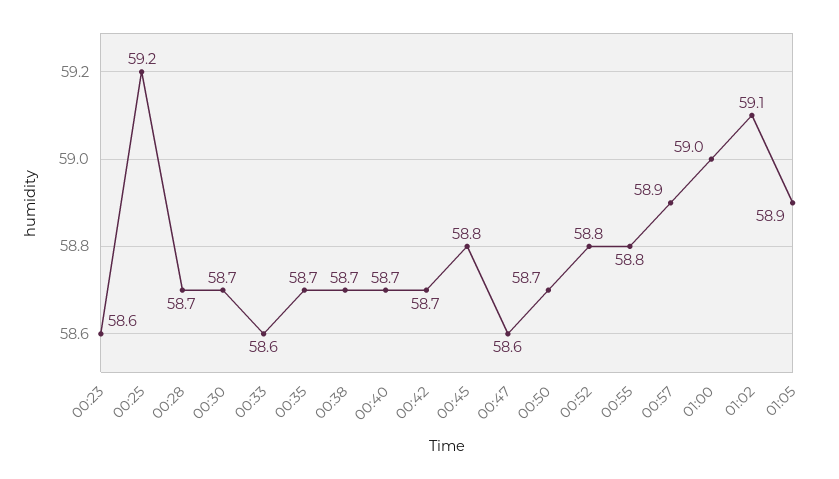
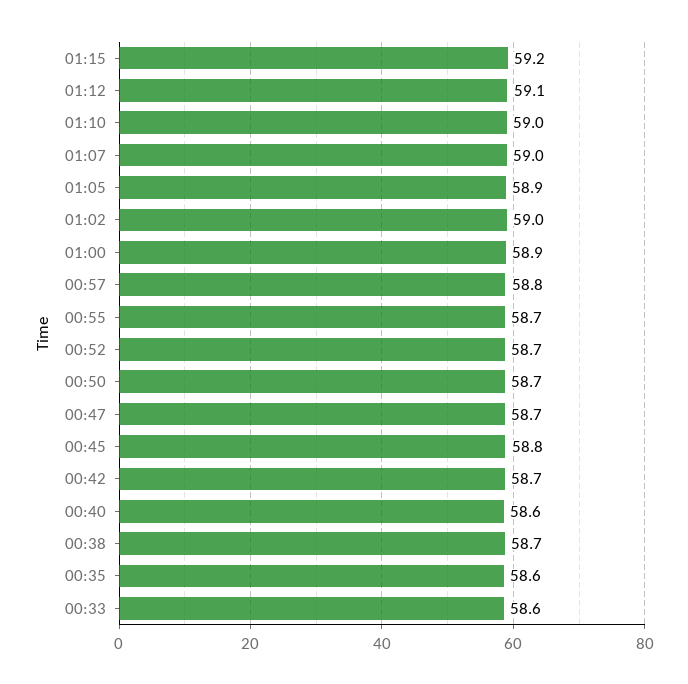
00:23: 58.6 -> none
00:25: 59.2 -> none
00:28: 58.7 -> none
00:30: 58.7 -> none
00:35: 58.7 -> 58.6
00:40: 58.7 -> 58.6
00:47: 58.6 -> 58.7
00:52: 58.8 -> 58.7
00:55: 58.8 -> 58.7
00:57: 58.9 -> 58.8
01:00: 59 -> 58.9
01:02: 59.1 -> 59
01:15: none -> 59.2
01:12: none -> 59.1
01:10: none -> 59
01:07: none -> 59

